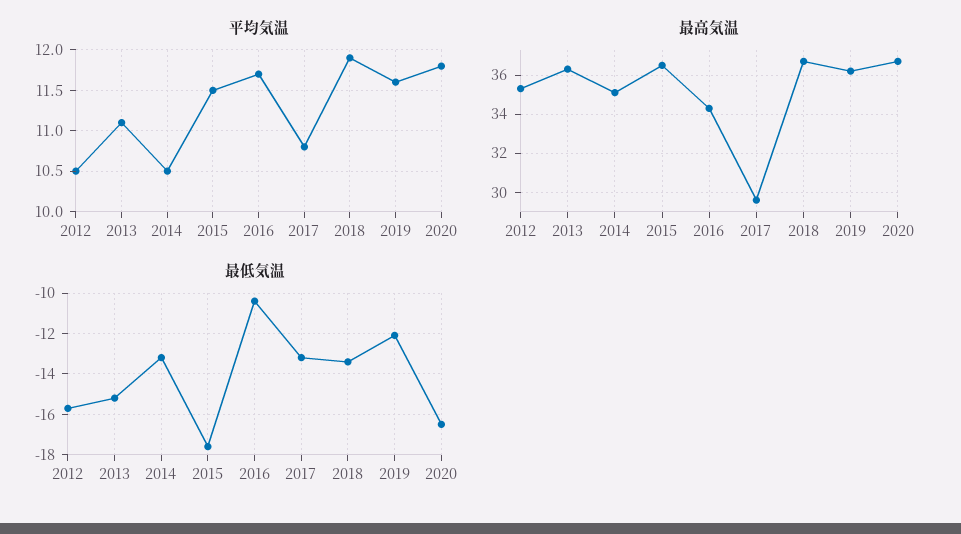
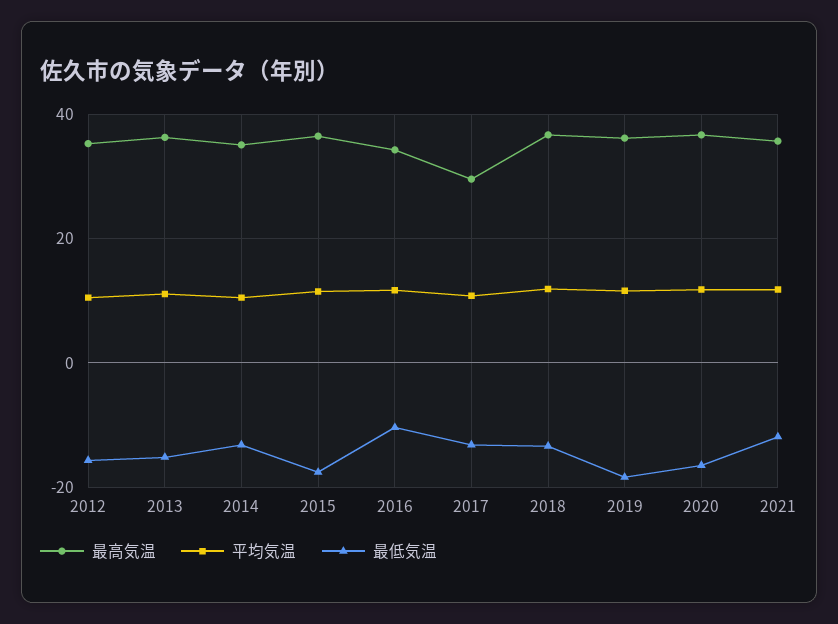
最低気温, 2019: -12 -> -18
最高気温, 2021: none -> 36
平均気温, 2021: none -> 12
最低気温, 2021: none -> -12

